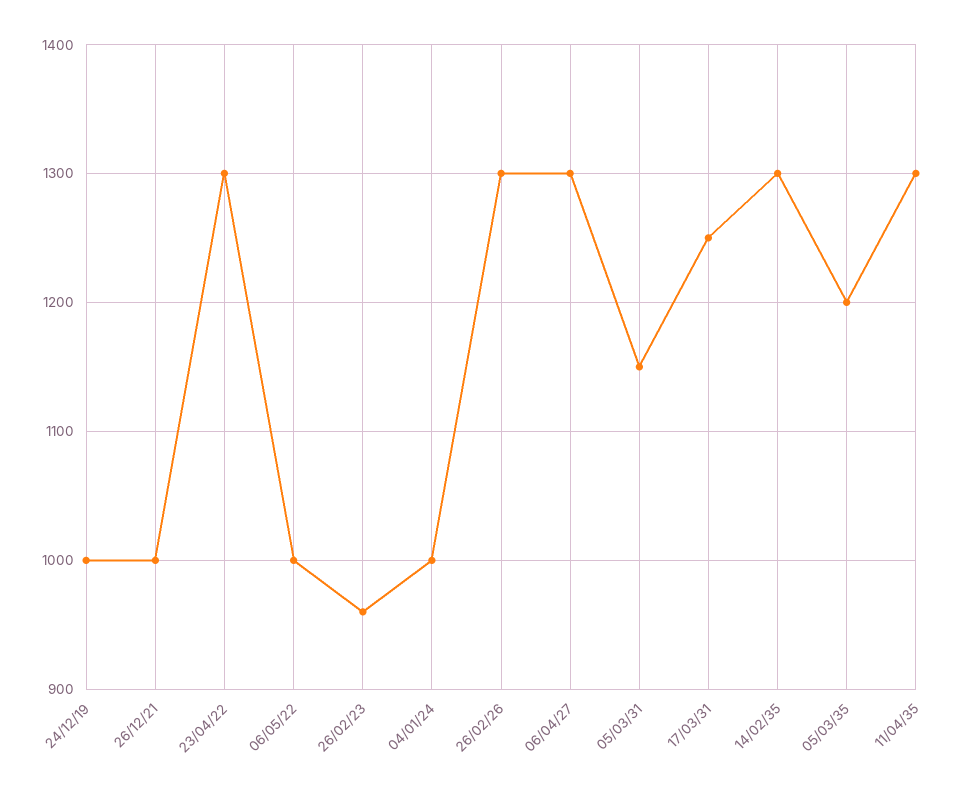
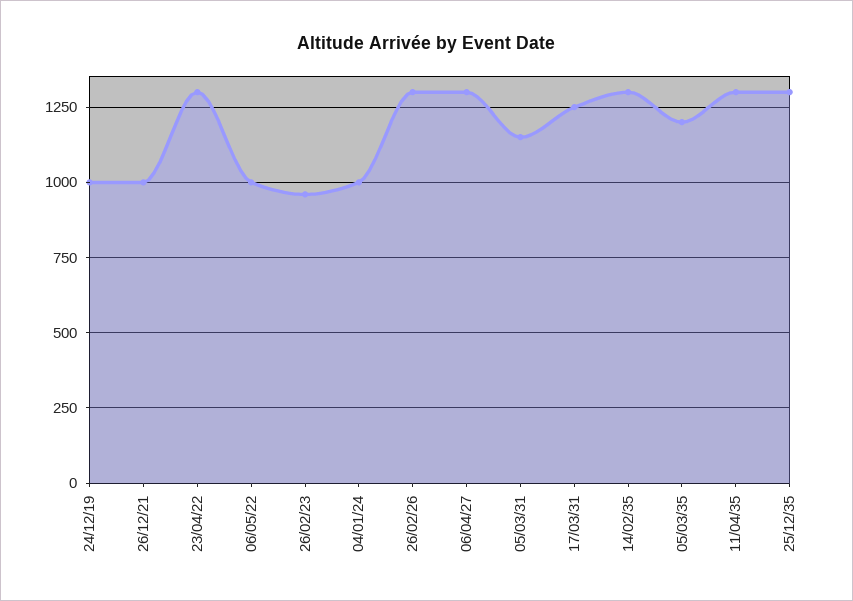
25/12/35: none -> 1300

